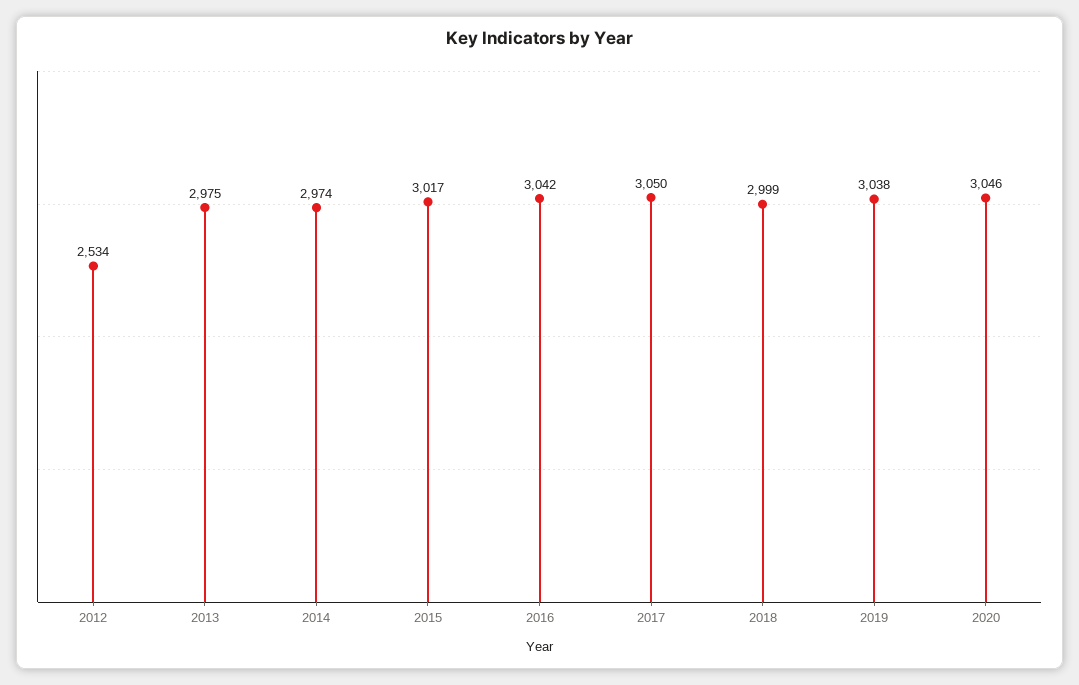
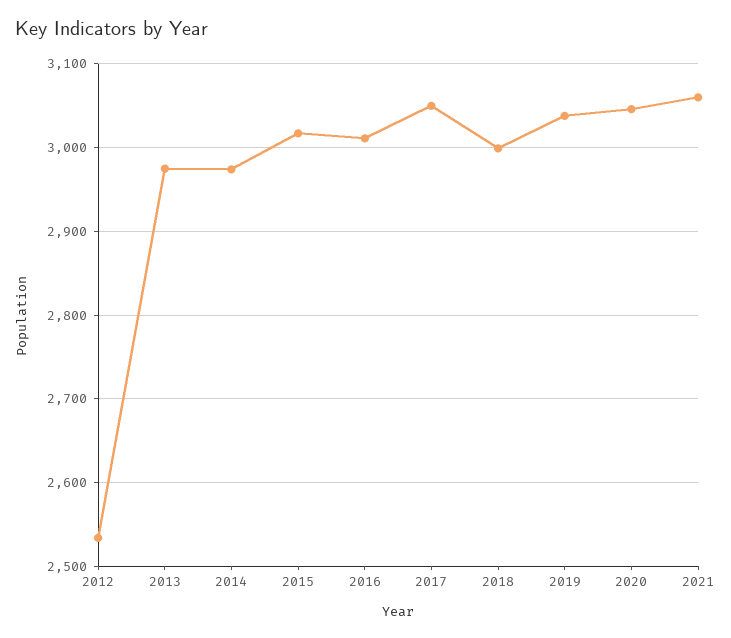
2016: 3042 -> 3010
2021: none -> 3060

